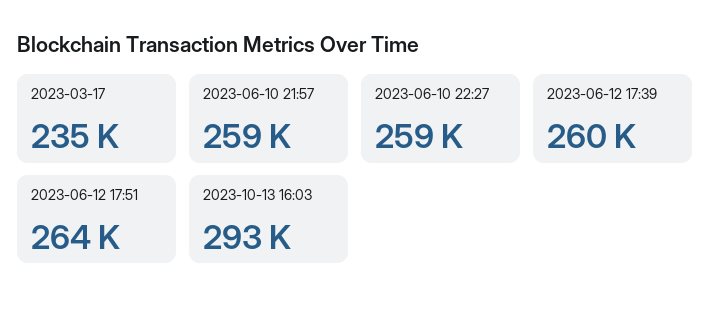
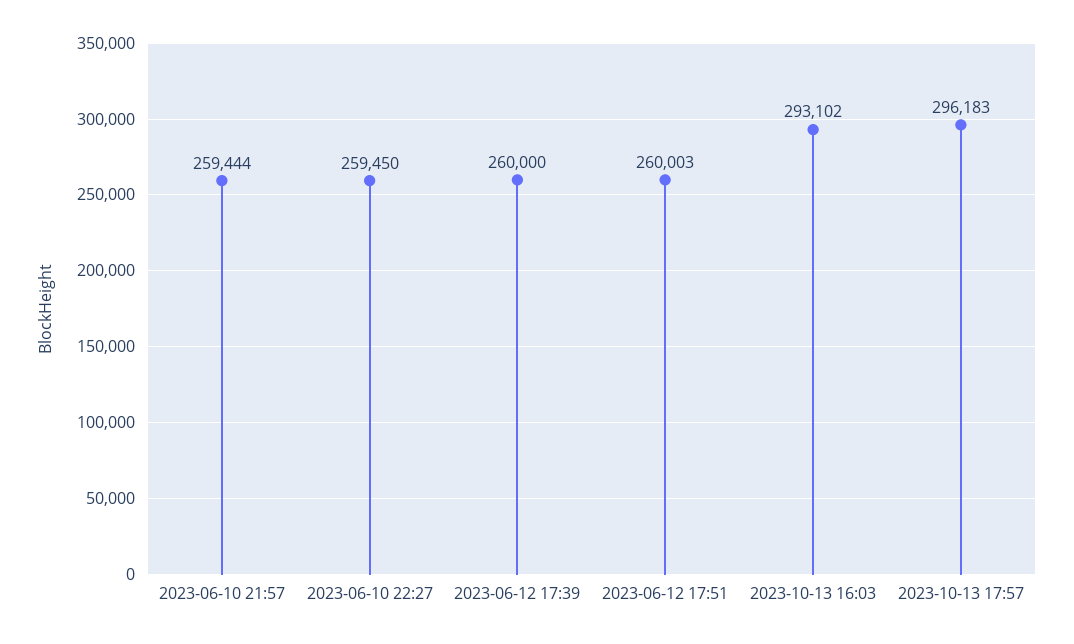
2023-03-17: 235000 -> none
2023-06-12 17:51: 264000 -> 260003
2023-10-13 17:57: none -> 296183

